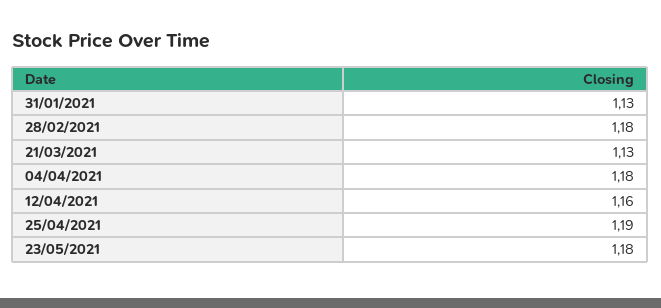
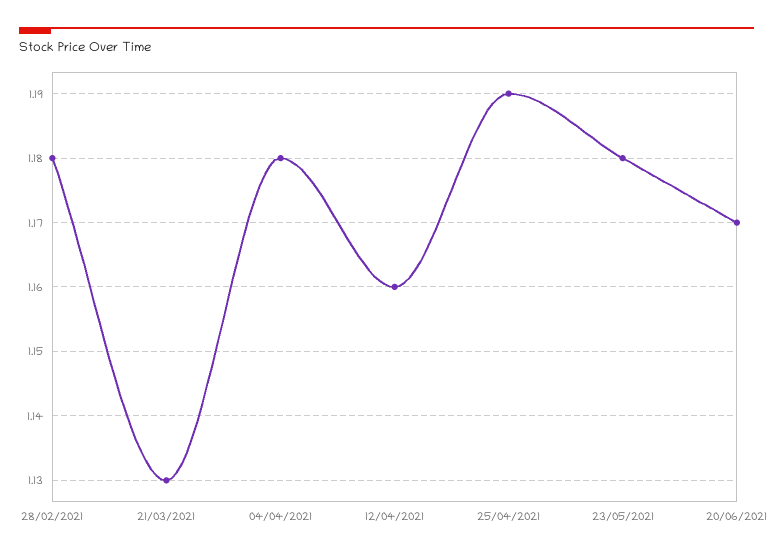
31/01/2021: 1.13 -> none
20/06/2021: none -> 1.17

